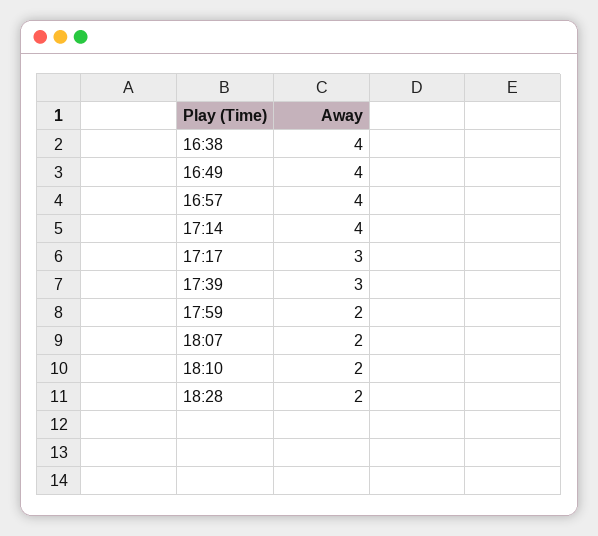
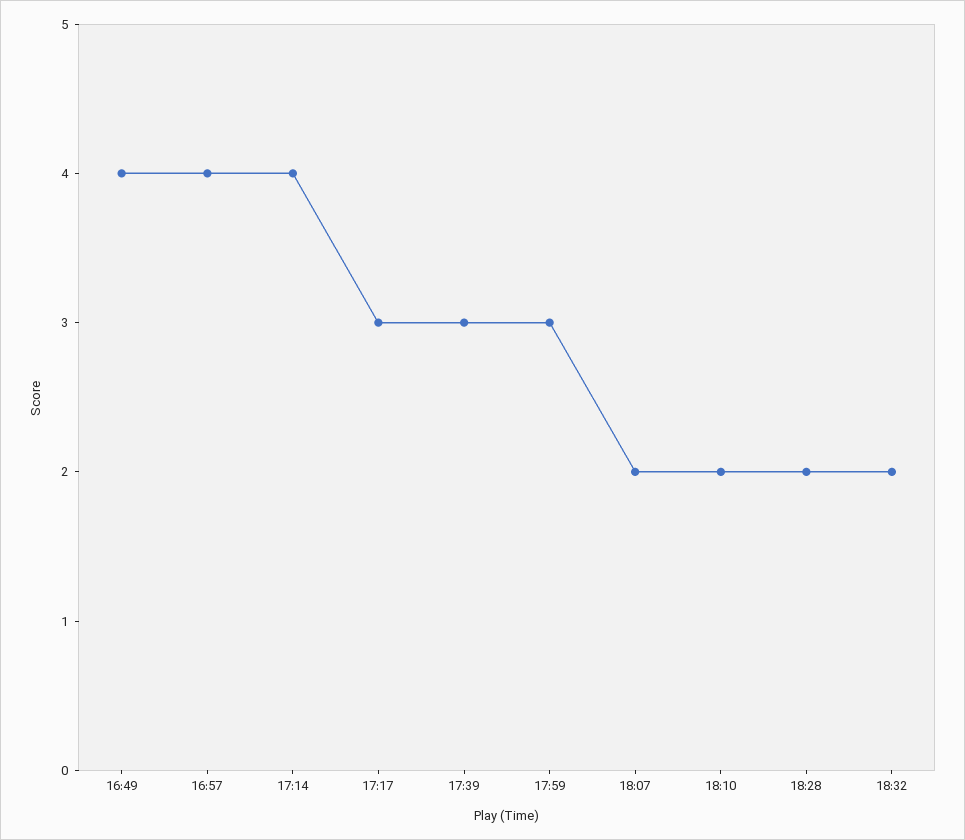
16:38: 4 -> none
17:59: 2 -> 3
18:32: none -> 2

